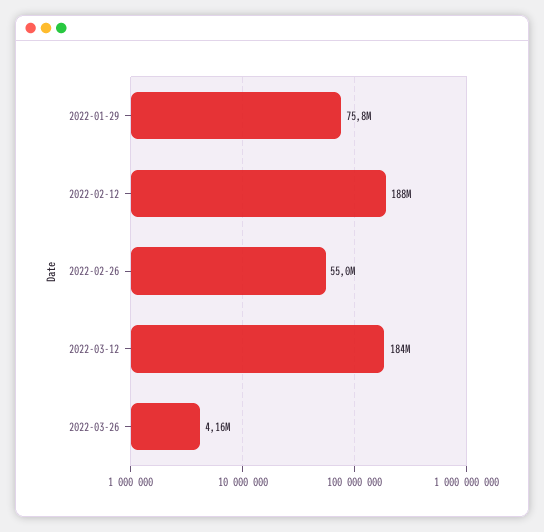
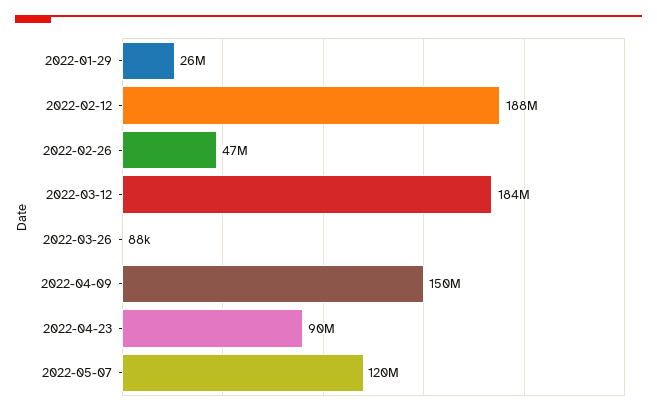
2022-01-29: 75800000 -> 26000000
2022-02-26: 55000000 -> 47000000
2022-03-26: 4160000 -> 88000
2022-04-09: none -> 150000000
2022-04-23: none -> 90000000
2022-05-07: none -> 120000000

